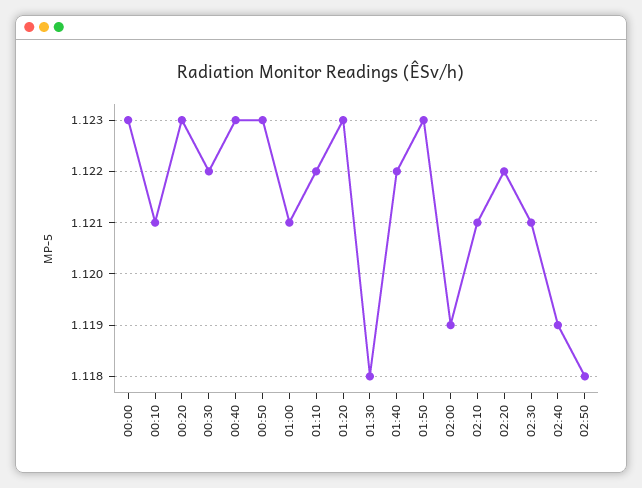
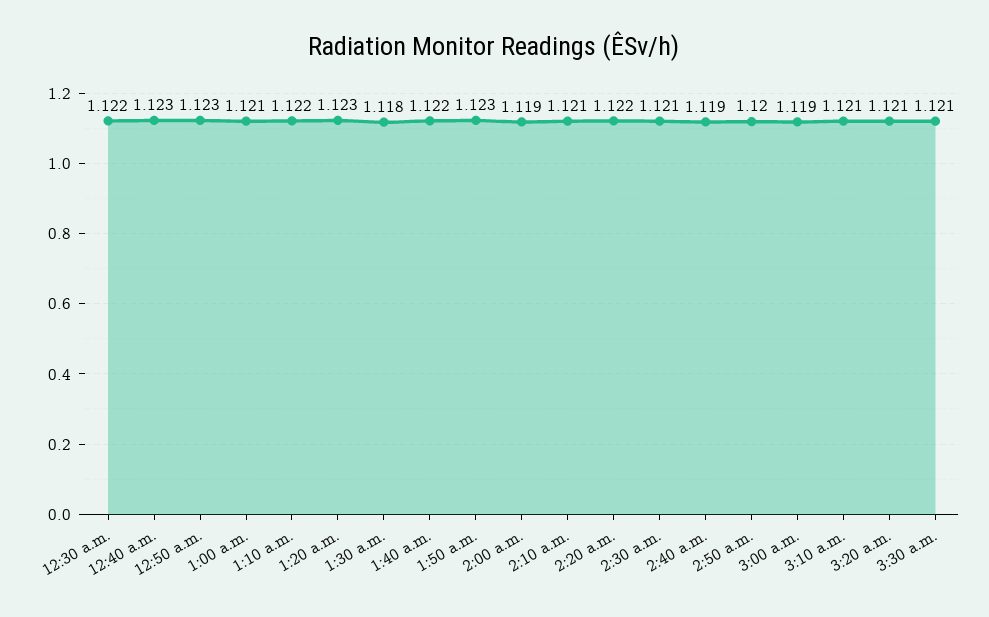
00:00: 1.123 -> none
00:10: 1.121 -> none
00:20: 1.123 -> none
02:50: 1.118 -> 1.12
3:00 a.m.: none -> 1.119
3:10 a.m.: none -> 1.121
3:20 a.m.: none -> 1.121
3:30 a.m.: none -> 1.121

